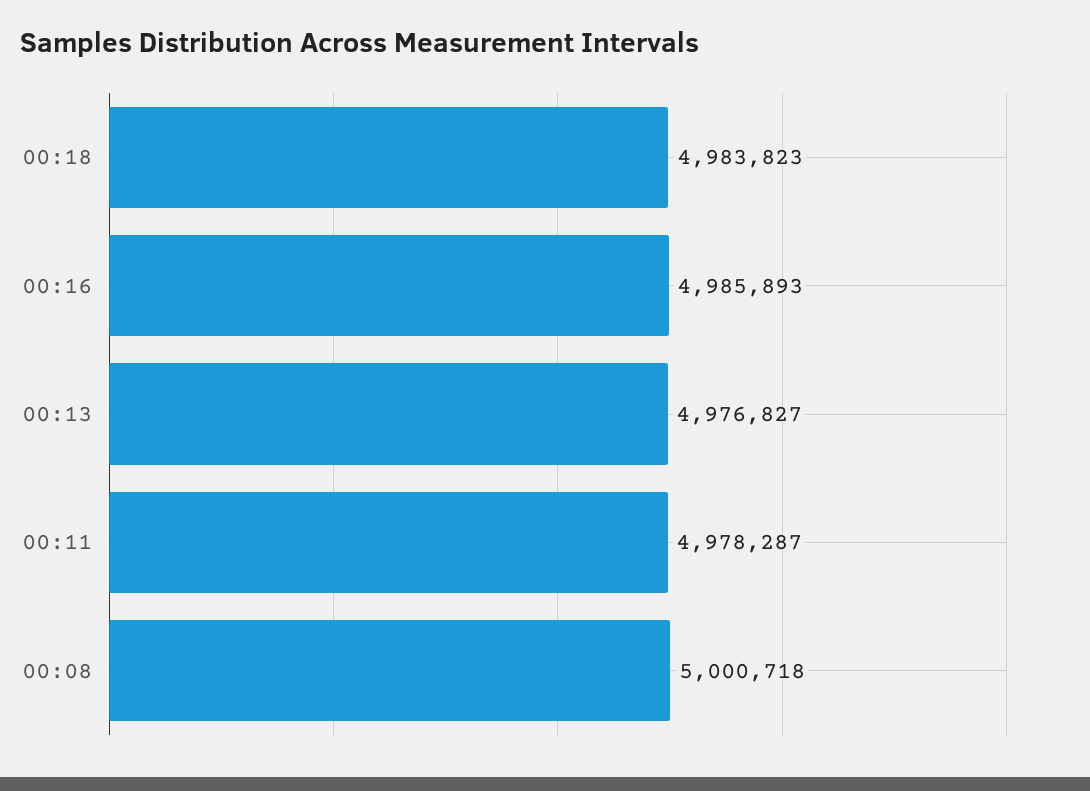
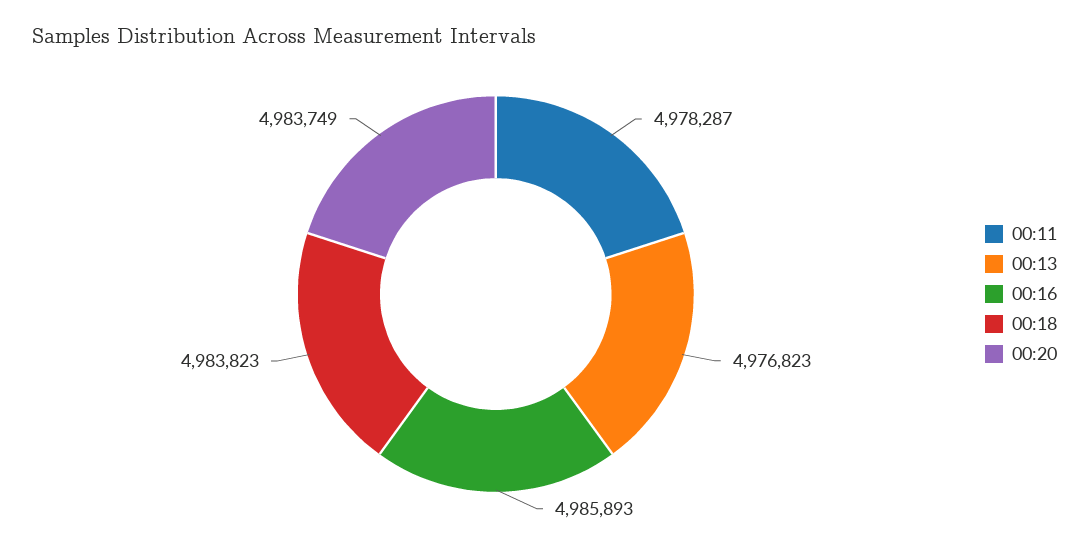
00:13: 4976827 -> 4976823
00:08: 5000718 -> none
00:20: none -> 4983749

